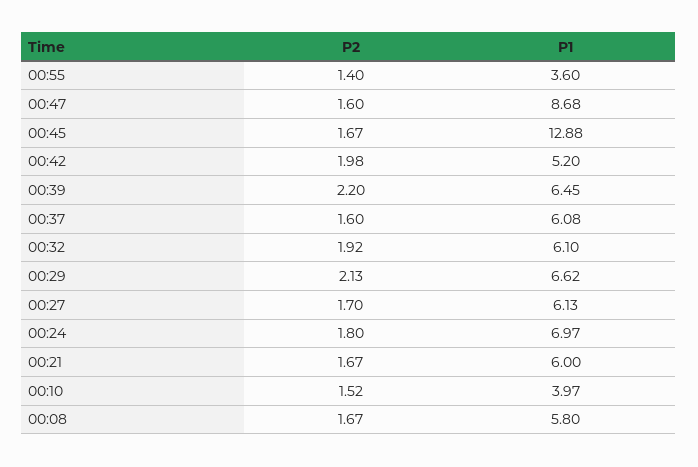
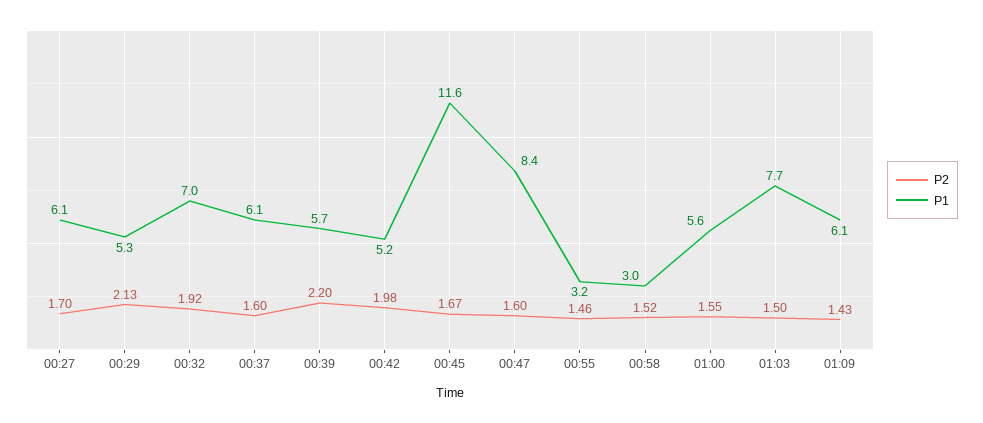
P2, 00:55: 1.4 -> 1.46
P1, 00:55: 3.6 -> 3.2
P1, 00:47: 8.68 -> 8.4
P1, 00:45: 12.88 -> 11.6
P1, 00:39: 6.45 -> 5.7
P1, 00:32: 6.1 -> 7
P1, 00:29: 6.62 -> 5.3
P2, 00:24: 1.8 -> none
P1, 00:24: 6.97 -> none
P2, 00:21: 1.67 -> none
P1, 00:21: 6 -> none
P2, 00:10: 1.52 -> none
P1, 00:10: 3.97 -> none
P2, 00:08: 1.67 -> none
P1, 00:08: 5.8 -> none
P2, 00:58: none -> 1.52
P1, 00:58: none -> 3
P2, 01:00: none -> 1.55
P1, 01:00: none -> 5.6
P2, 01:03: none -> 1.5
P1, 01:03: none -> 7.7
P2, 01:09: none -> 1.43
P1, 01:09: none -> 6.1

